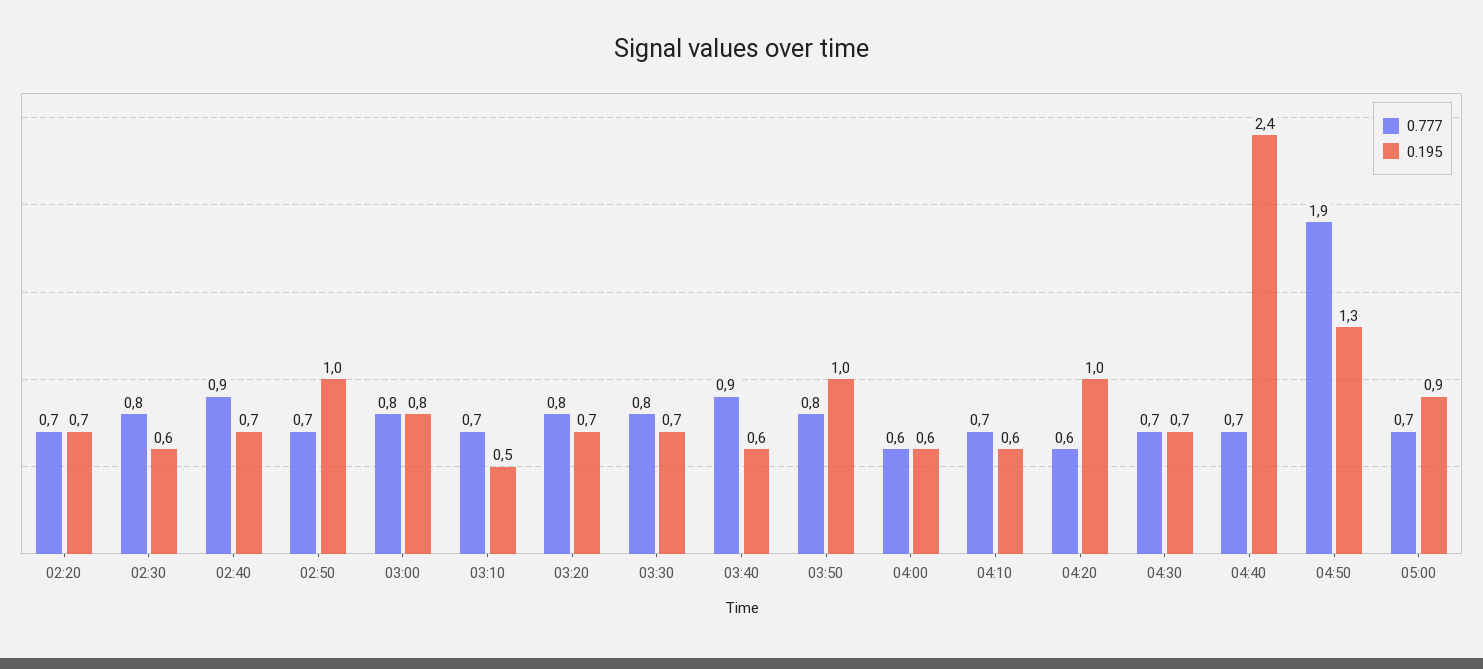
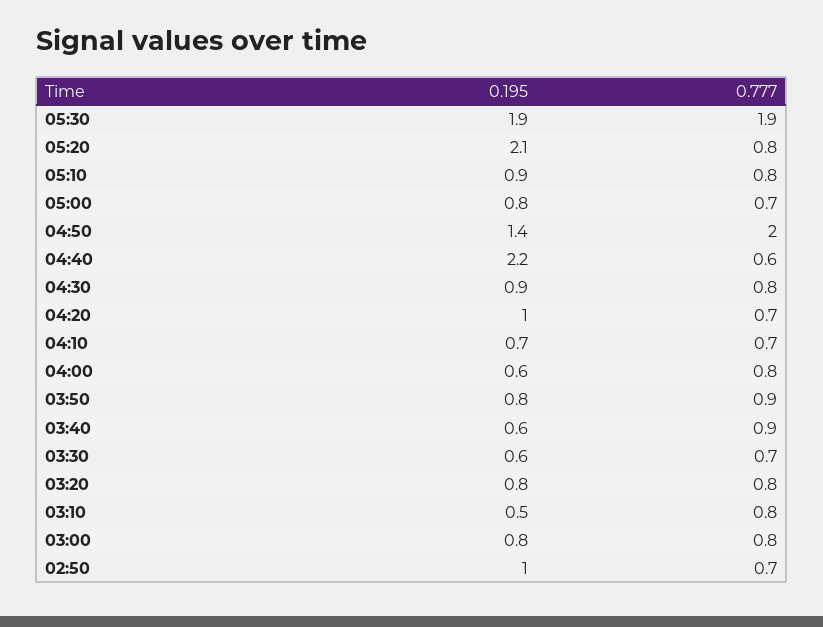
0.777, 02:20: 0.7 -> none
0.195, 02:20: 0.7 -> none
0.777, 02:30: 0.8 -> none
0.195, 02:30: 0.6 -> none
0.777, 02:40: 0.9 -> none
0.195, 02:40: 0.7 -> none
0.777, 03:10: 0.7 -> 0.8
0.195, 03:20: 0.7 -> 0.8
0.777, 03:30: 0.8 -> 0.7
0.195, 03:30: 0.7 -> 0.6
0.777, 03:50: 0.8 -> 0.9
0.195, 03:50: 1 -> 0.8
0.777, 04:00: 0.6 -> 0.8
0.195, 04:10: 0.6 -> 0.7
0.777, 04:20: 0.6 -> 0.7
0.777, 04:30: 0.7 -> 0.8
0.195, 04:30: 0.7 -> 0.9
0.777, 04:40: 0.7 -> 0.6
0.195, 04:40: 2.4 -> 2.2
0.777, 04:50: 1.9 -> 2
0.195, 04:50: 1.3 -> 1.4
0.195, 05:00: 0.9 -> 0.8
0.195, 05:30: none -> 1.9
0.777, 05:30: none -> 1.9
0.195, 05:20: none -> 2.1
0.777, 05:20: none -> 0.8
0.195, 05:10: none -> 0.9
0.777, 05:10: none -> 0.8

